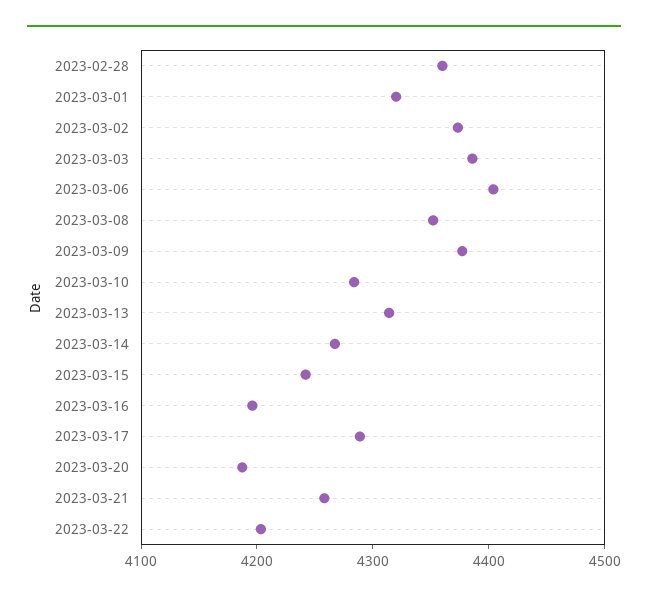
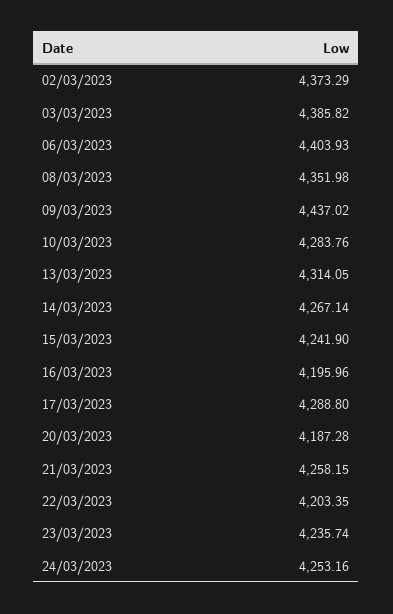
2023-02-28: 4360 -> none
2023-03-01: 4320 -> none
2023-03-09: 4380 -> 4437.02
23/03/2023: none -> 4235.74
24/03/2023: none -> 4253.16

